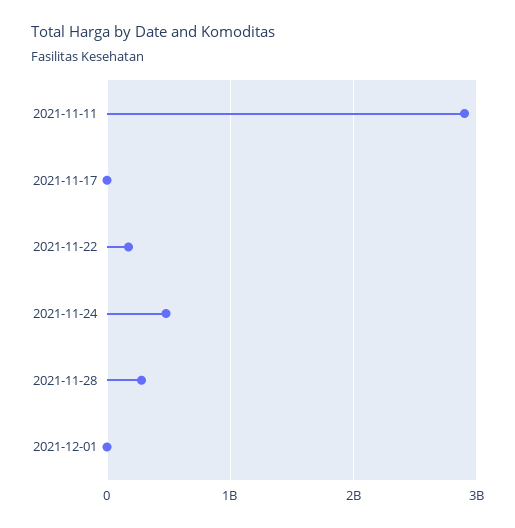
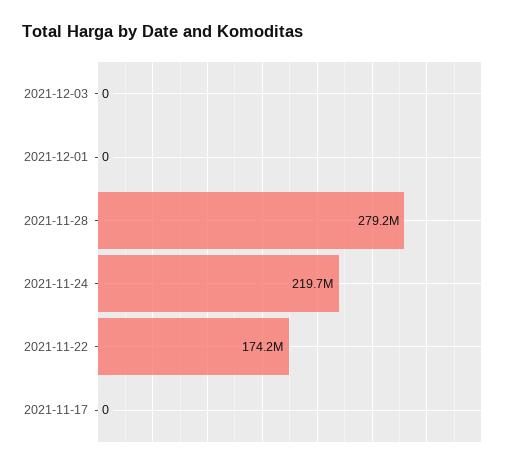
2021-11-11: 2900000000 -> none
2021-11-24: 500000000 -> 219700000
2021-12-03: none -> 0

